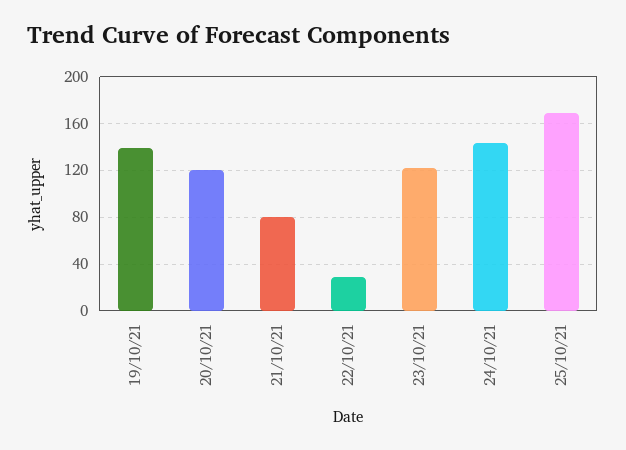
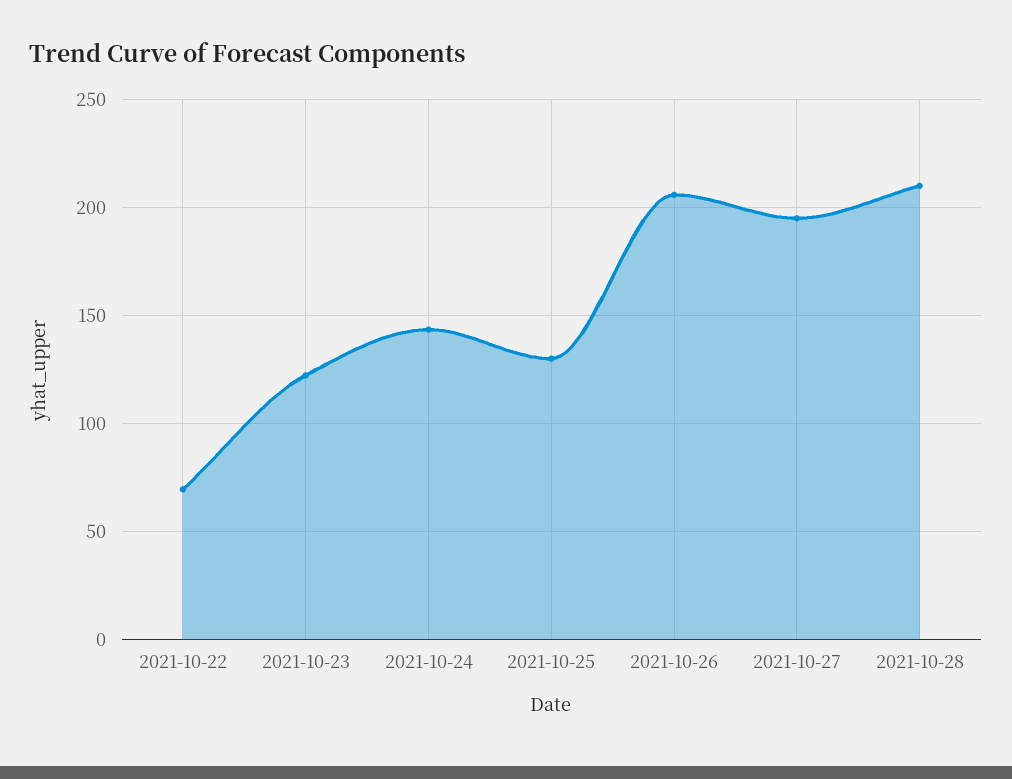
19/10/21: 140 -> none
20/10/21: 120 -> none
21/10/21: 80 -> none
22/10/21: 30 -> 70
25/10/21: 170 -> 130
2021-10-26: none -> 205
2021-10-27: none -> 195
2021-10-28: none -> 210

